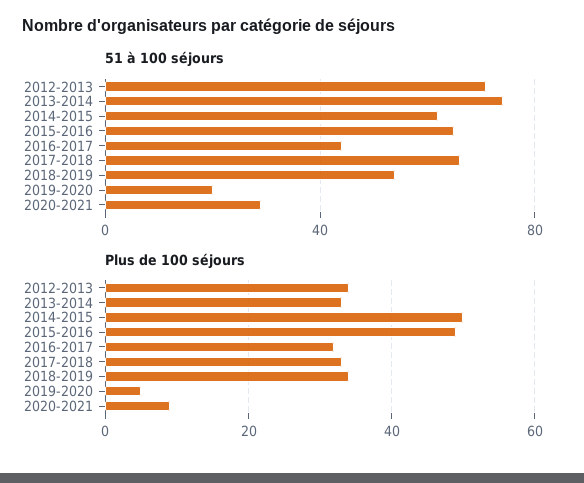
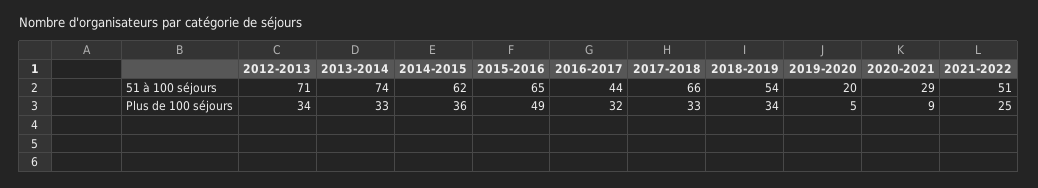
Plus de 100 séjours, 2014-2015: 50 -> 36
51 à 100 séjours, 2021-2022: none -> 51
Plus de 100 séjours, 2021-2022: none -> 25

